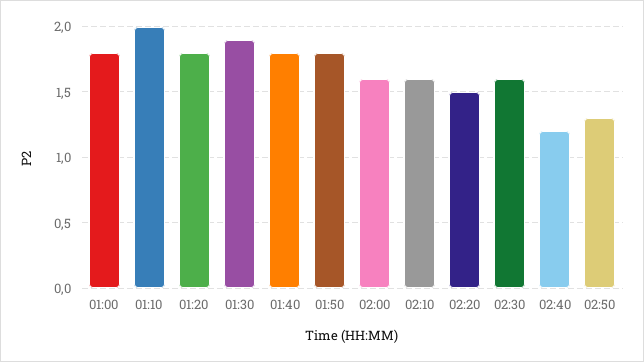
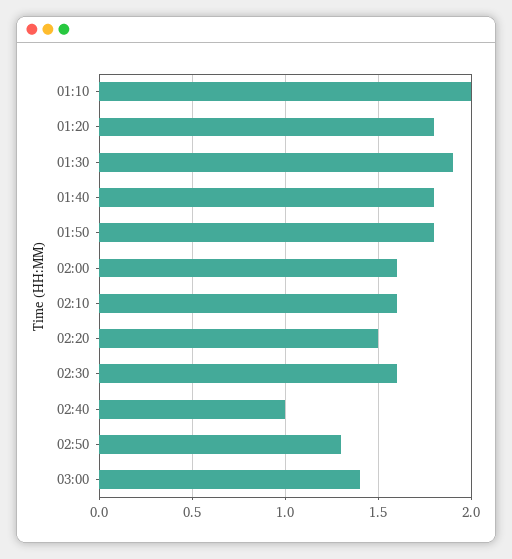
01:00: 1.8 -> none
02:40: 1.2 -> 1
03:00: none -> 1.4

